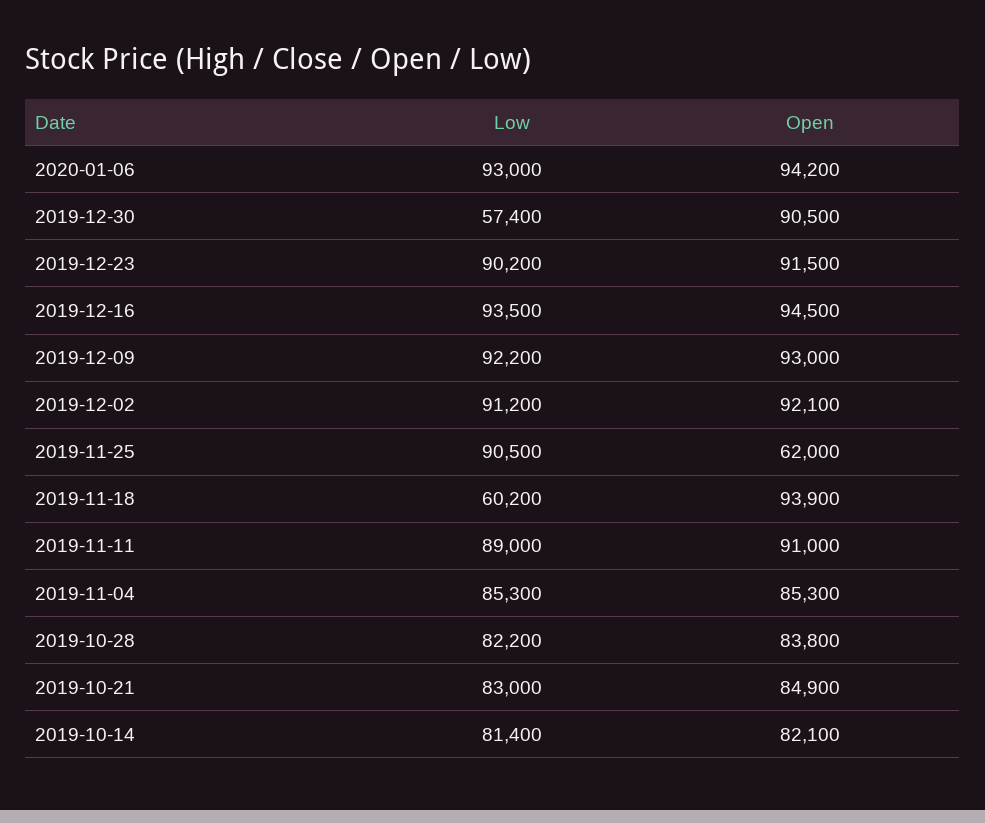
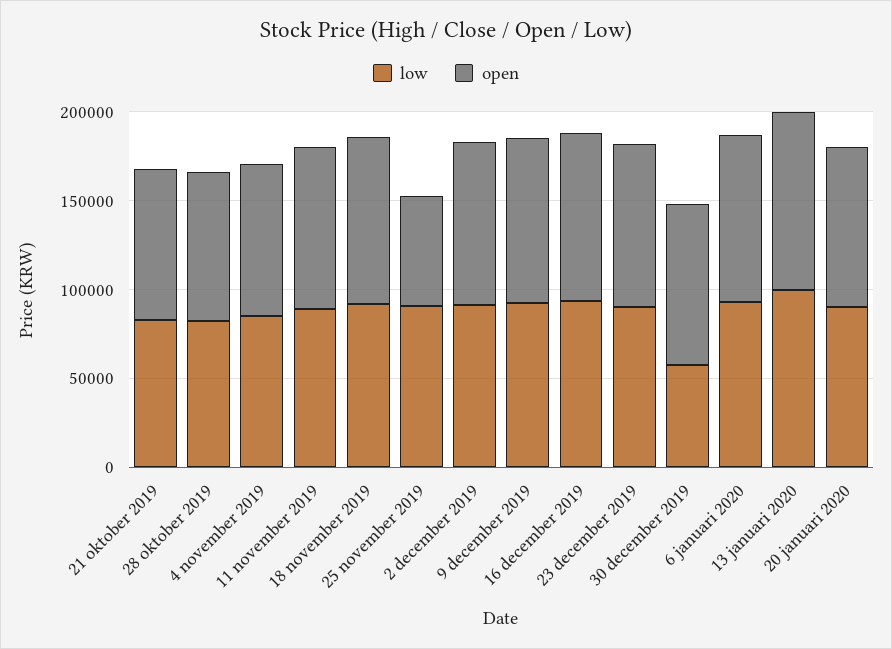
Low, 2019-11-18: 60200 -> 90000
Low, 2019-10-14: 81400 -> none
Open, 2019-10-14: 82100 -> none
Low, 13 januari 2020: none -> 100000
Open, 13 januari 2020: none -> 100000
Low, 20 januari 2020: none -> 90000
Open, 20 januari 2020: none -> 90000

